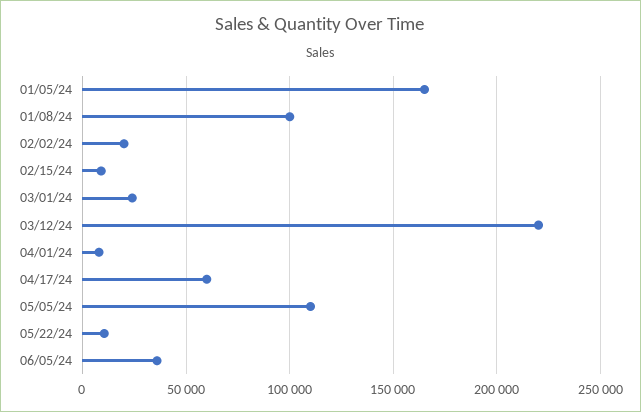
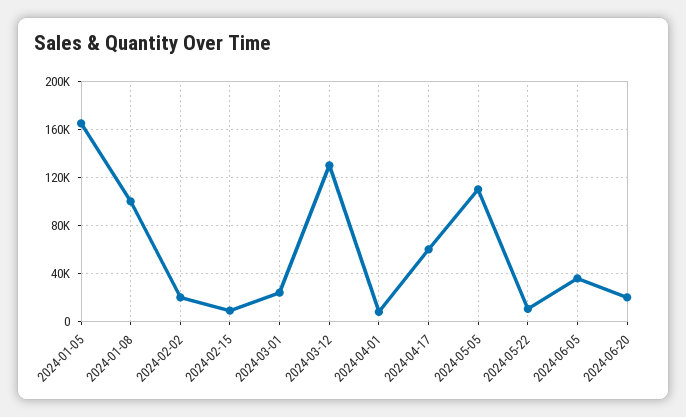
03/12/24: 220000 -> 130000
2024-06-20: none -> 20000

